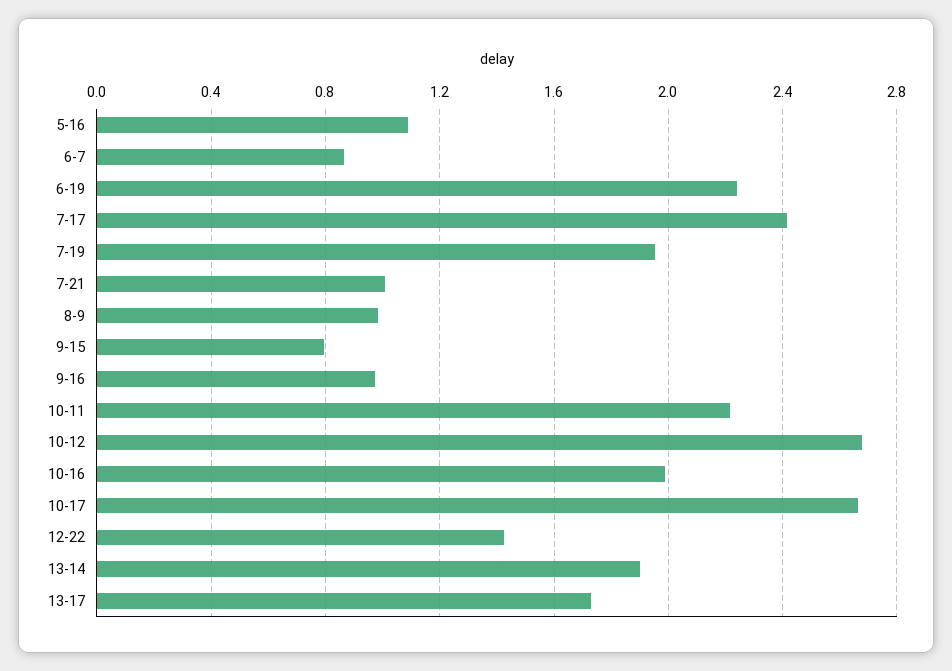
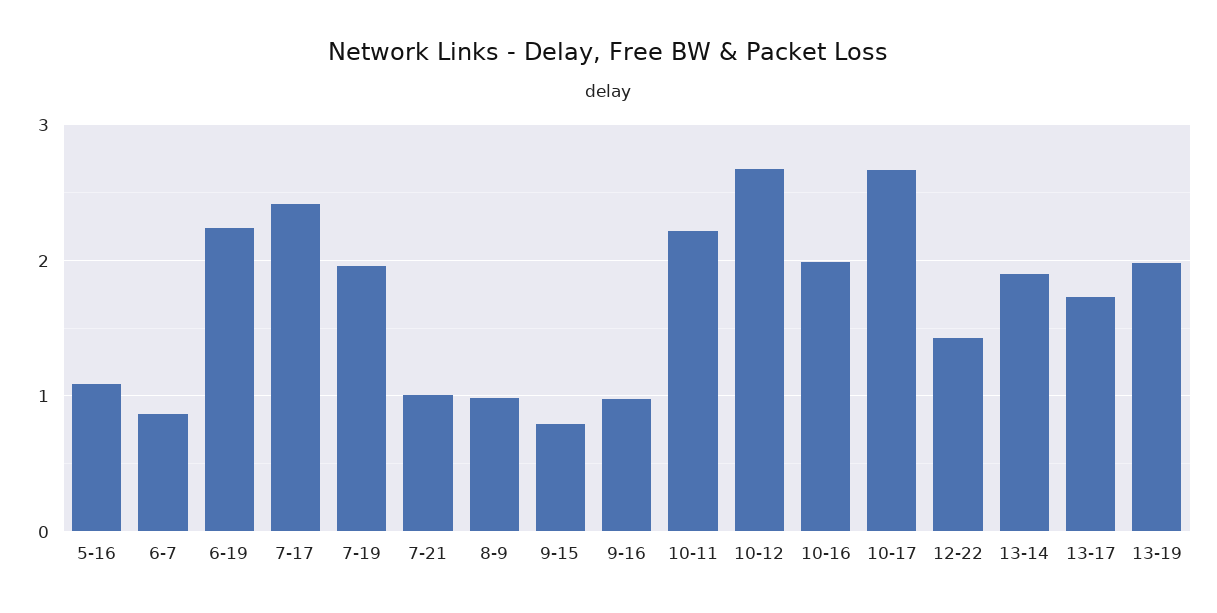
13-19: none -> 2

